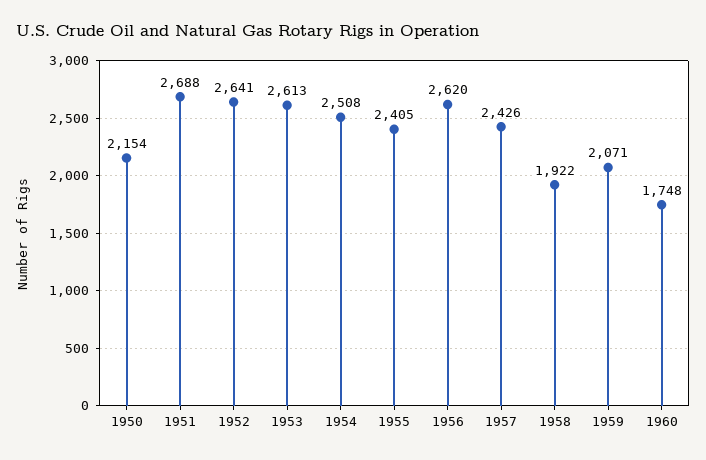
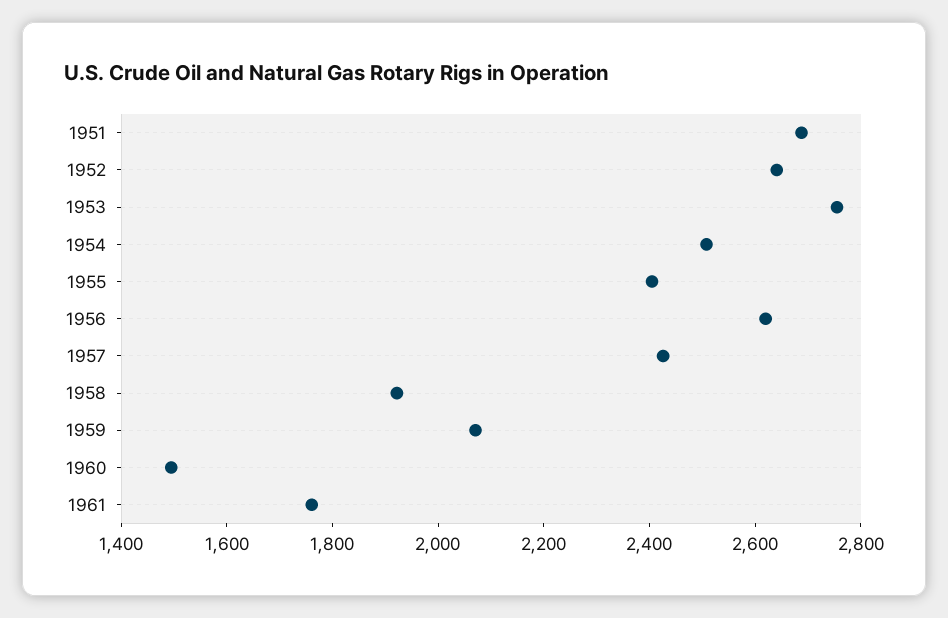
1950: 2154 -> none
1953: 2613 -> 2750
1960: 1748 -> 1500
1961: none -> 1750

